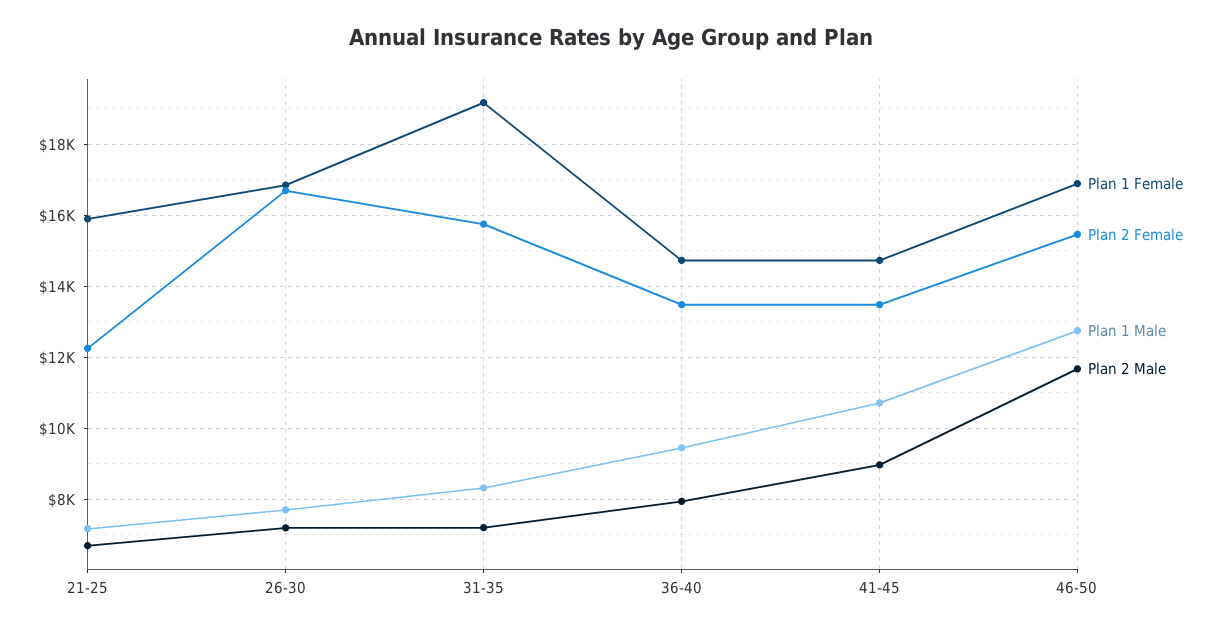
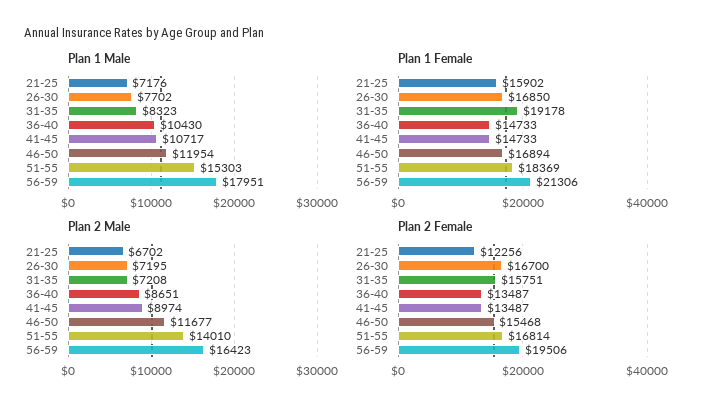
Plan 1 Male, 36-40: 9400 -> 10430
Plan 2 Male, 36-40: 8000 -> 8651
Plan 1 Male, 46-50: 12800 -> 11954
Plan 1 Male, 51-55: none -> 15303
Plan 1 Male, 56-59: none -> 17951
Plan 1 Female, 51-55: none -> 18369
Plan 1 Female, 56-59: none -> 21306
Plan 2 Male, 51-55: none -> 14010
Plan 2 Male, 56-59: none -> 16423
Plan 2 Female, 51-55: none -> 16814
Plan 2 Female, 56-59: none -> 19506

